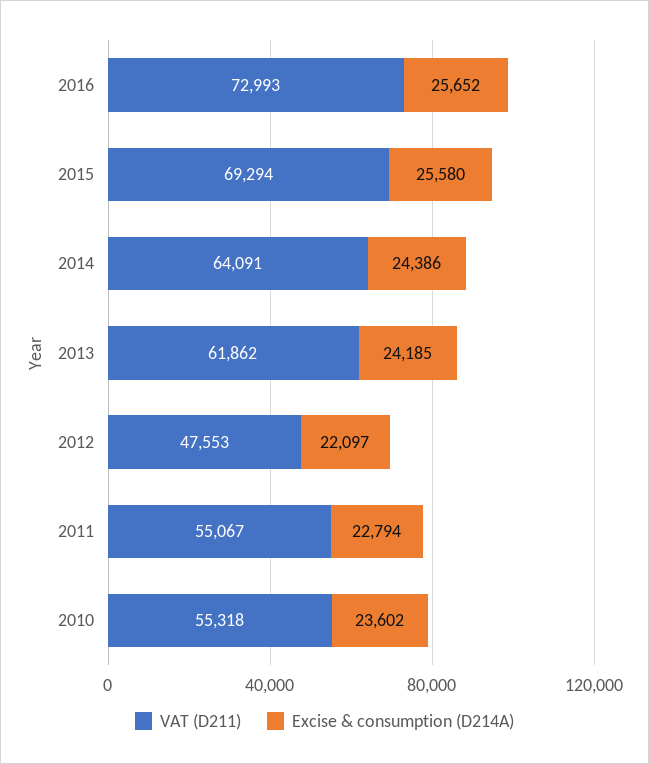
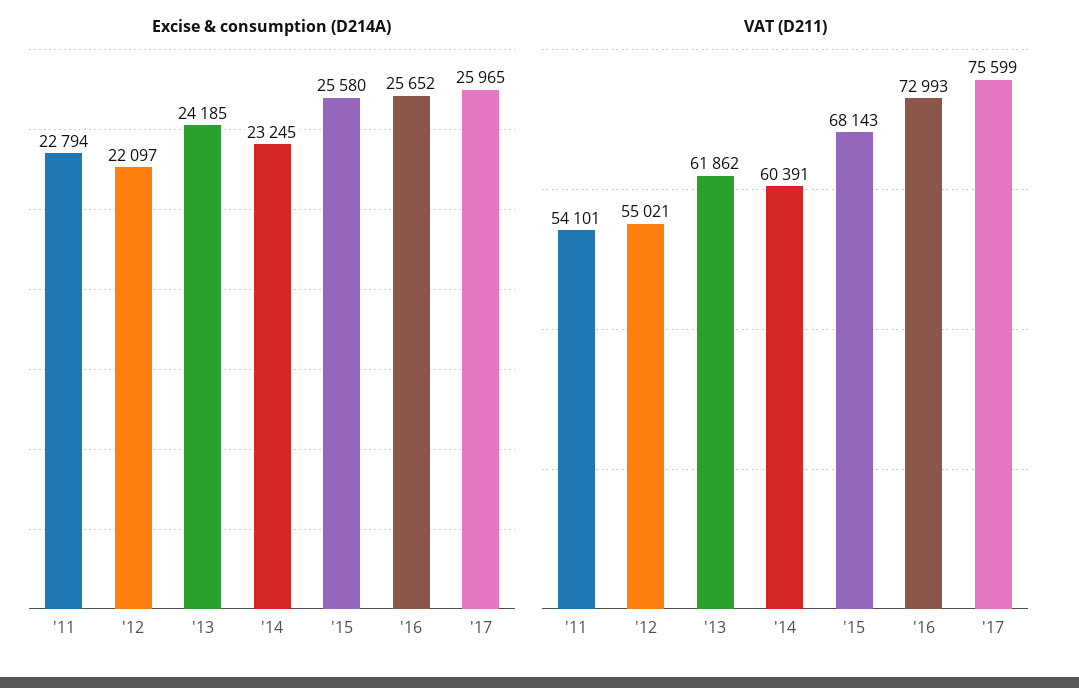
VAT (D211), 2015: 69294 -> 68143
VAT (D211), 2014: 64091 -> 60391
Excise & consumption (D214A), 2014: 24386 -> 23245
VAT (D211), 2012: 47553 -> 55021
VAT (D211), 2011: 55067 -> 54101
VAT (D211), 2010: 55318 -> none
Excise & consumption (D214A), 2010: 23602 -> none
Excise & consumption (D214A), '17: none -> 25965
VAT (D211), '17: none -> 75599

